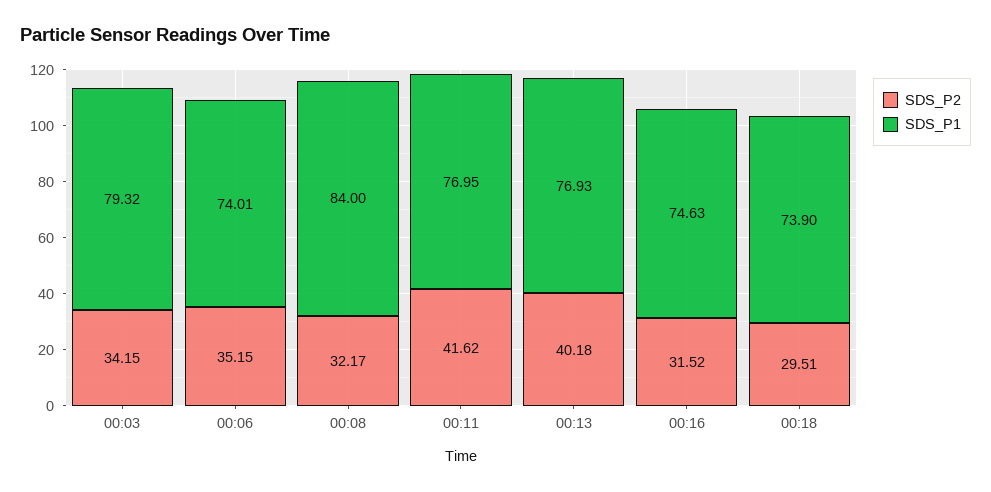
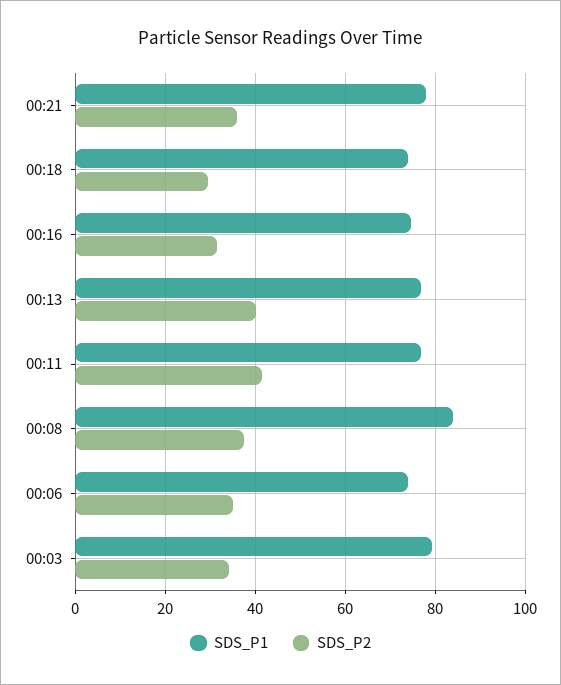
SDS_P2, 00:08: 32.17 -> 38
SDS_P1, 00:21: none -> 78
SDS_P2, 00:21: none -> 36

